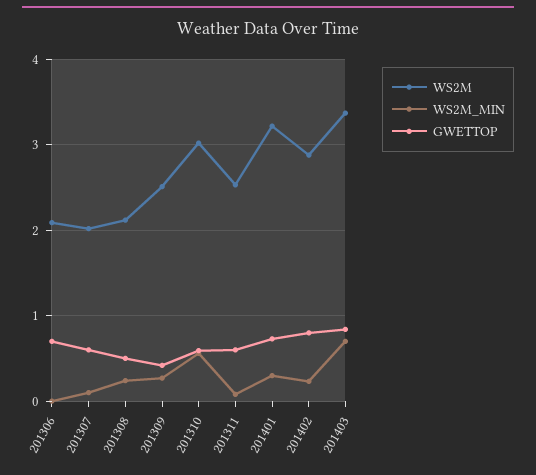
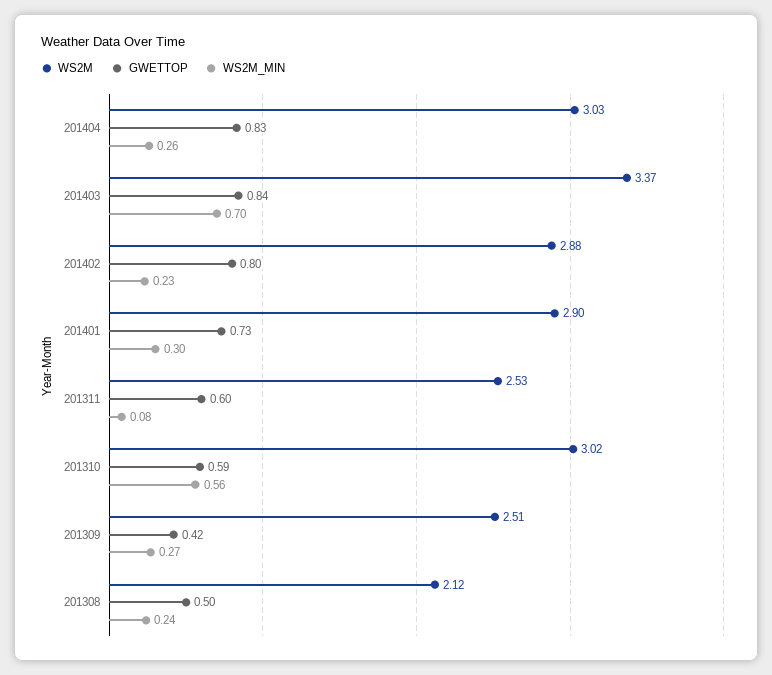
WS2M, 201306: 2.1 -> none
WS2M_MIN, 201306: 0 -> none
GWETTOP, 201306: 0.7 -> none
WS2M, 201307: 2 -> none
WS2M_MIN, 201307: 0.1 -> none
GWETTOP, 201307: 0.6 -> none
WS2M, 201401: 3.2 -> 2.9
WS2M, 201404: none -> 3.03
GWETTOP, 201404: none -> 0.83
WS2M_MIN, 201404: none -> 0.26

